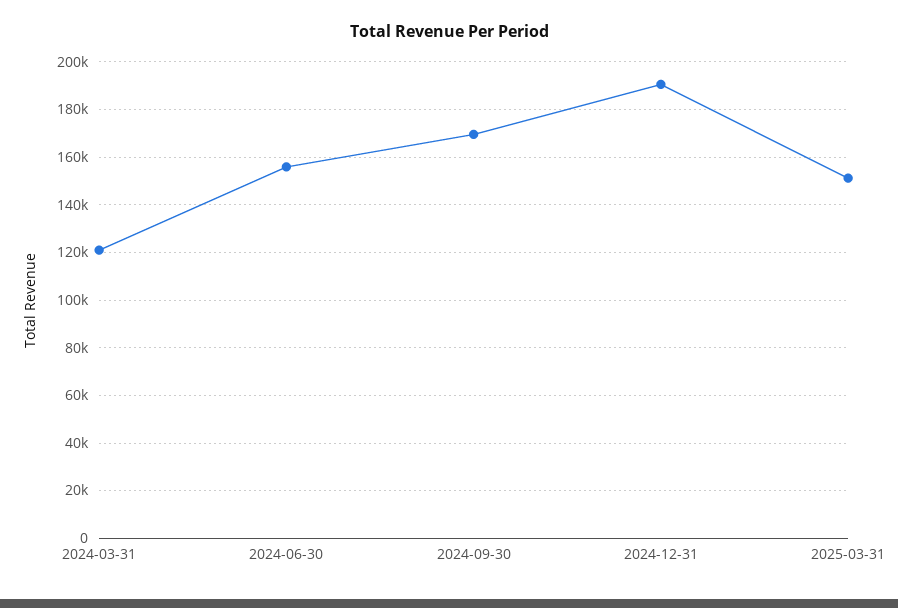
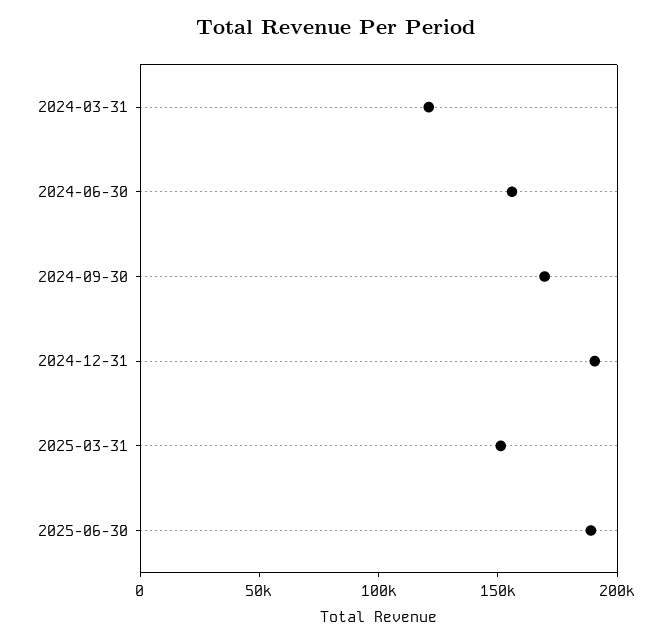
2025-06-30: none -> 190000

